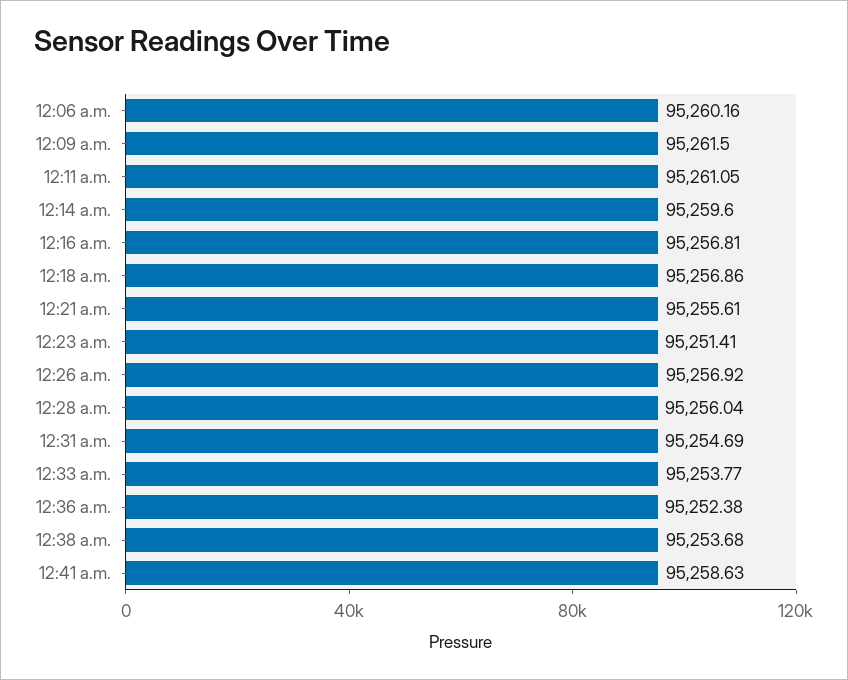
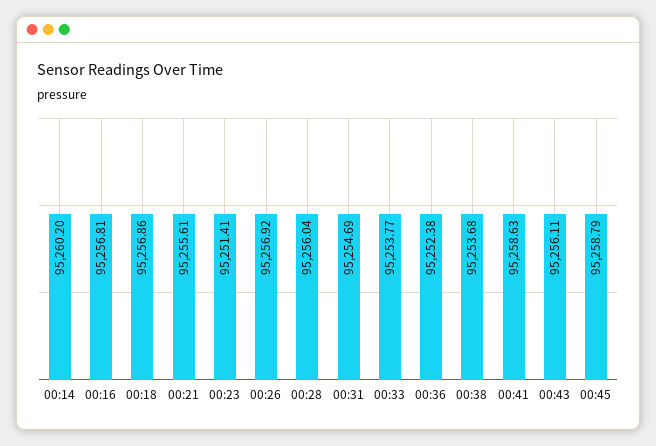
12:06 a.m.: 95260.16 -> none
12:09 a.m.: 95261.5 -> none
12:11 a.m.: 95261.05 -> none
12:14 a.m.: 95259.6 -> 95260.2
00:43: none -> 95256.11
00:45: none -> 95258.79

